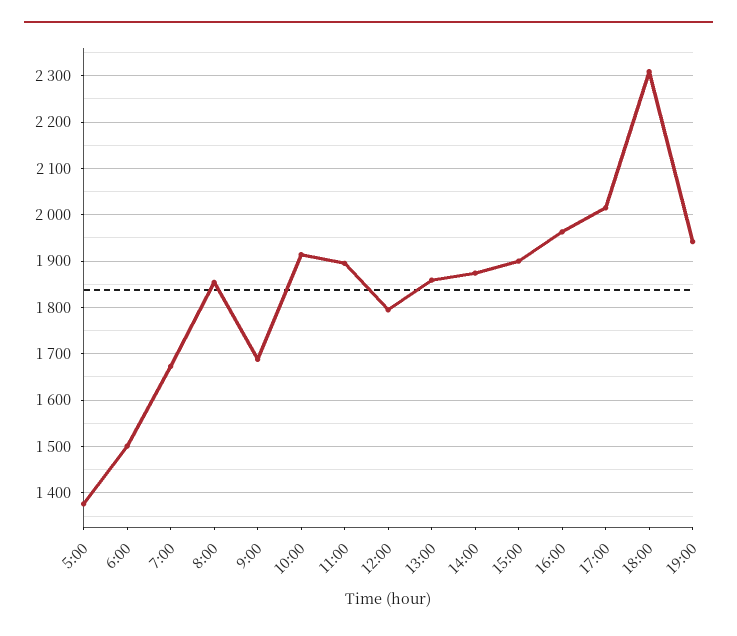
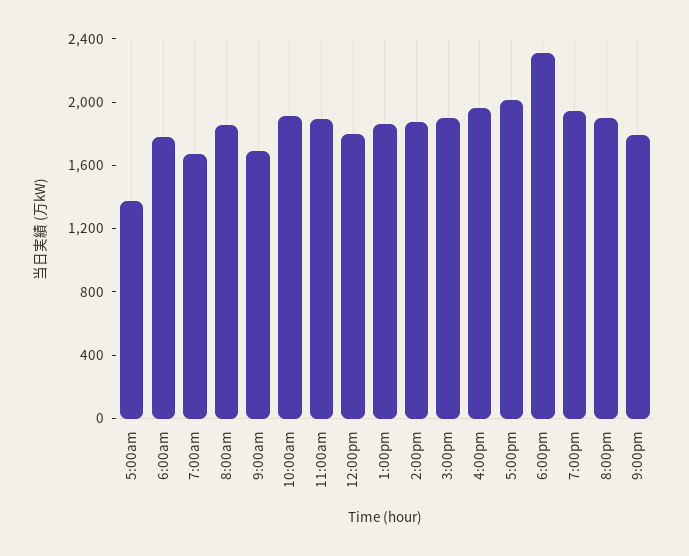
6:00: 1500 -> 1800
8:00pm: none -> 1900
9:00pm: none -> 1800

